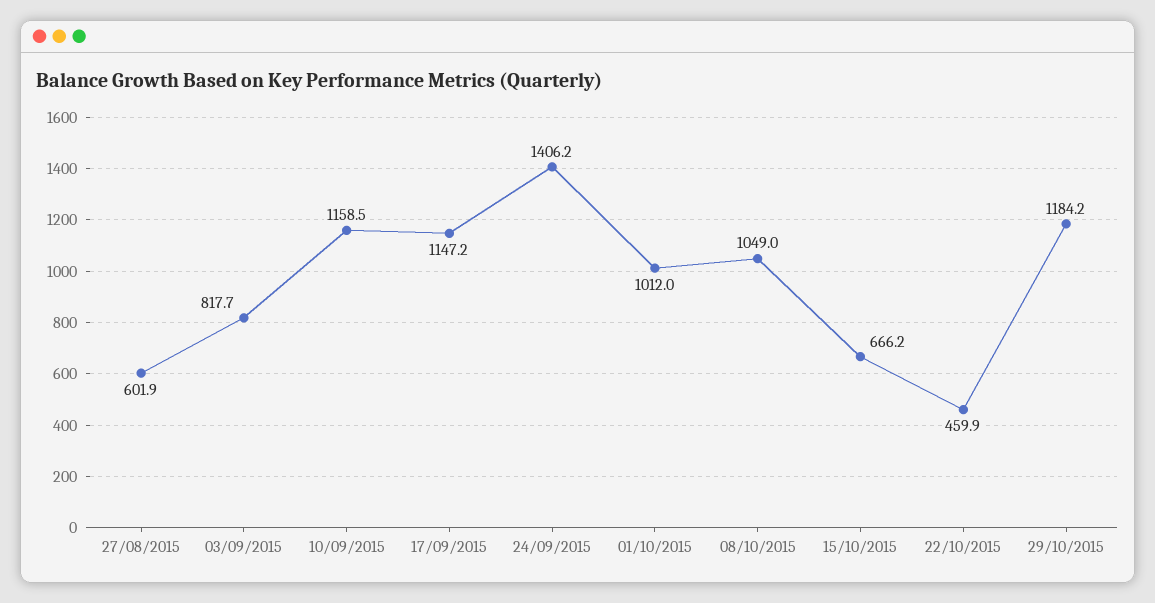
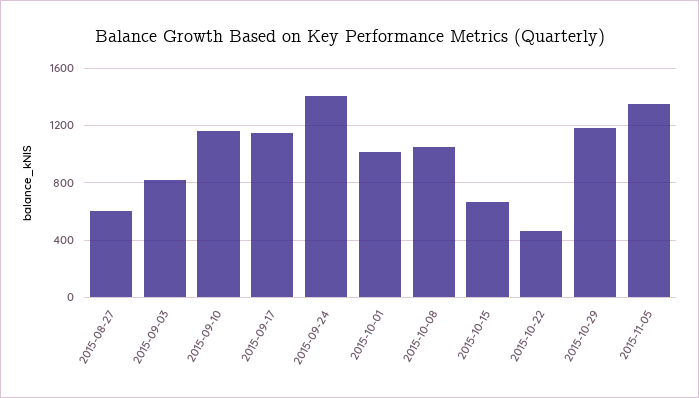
2015-11-05: none -> 1350

